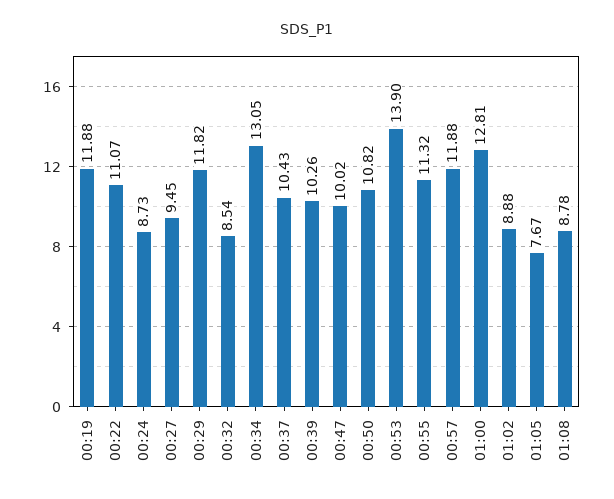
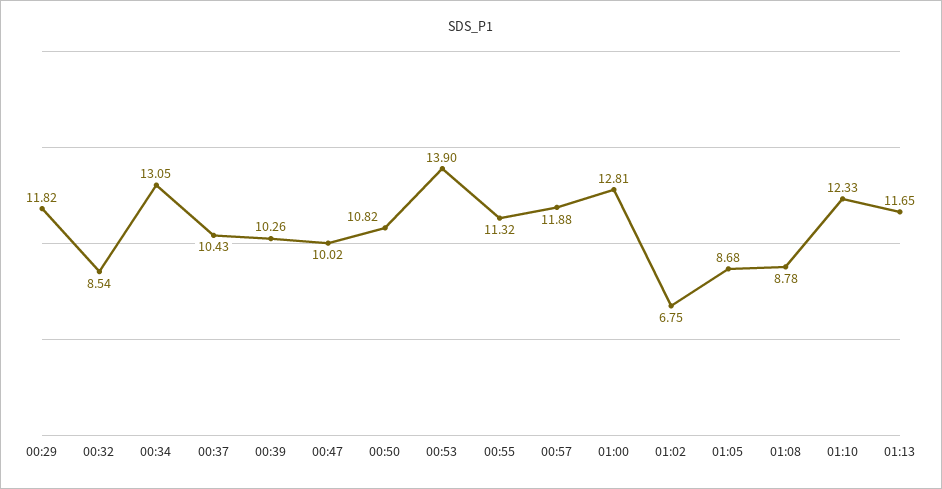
00:19: 11.88 -> none
00:22: 11.07 -> none
00:24: 8.73 -> none
00:27: 9.45 -> none
01:02: 8.88 -> 6.75
01:05: 7.67 -> 8.68
01:10: none -> 12.33
01:13: none -> 11.65

